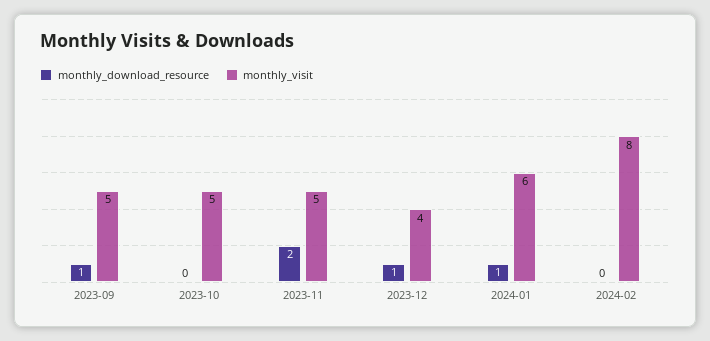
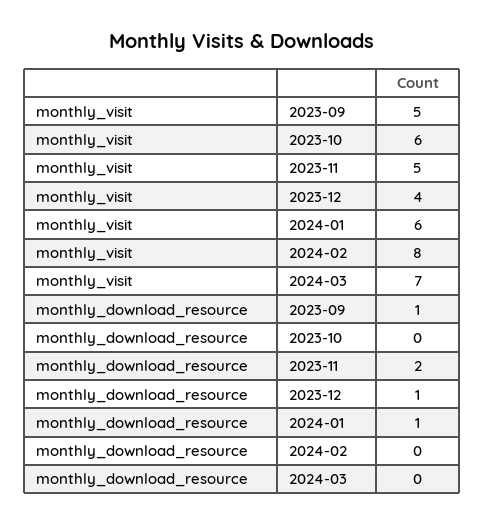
monthly_visit, 2023-10: 5 -> 6
monthly_visit, 2024-03: none -> 7
monthly_download_resource, 2024-03: none -> 0

